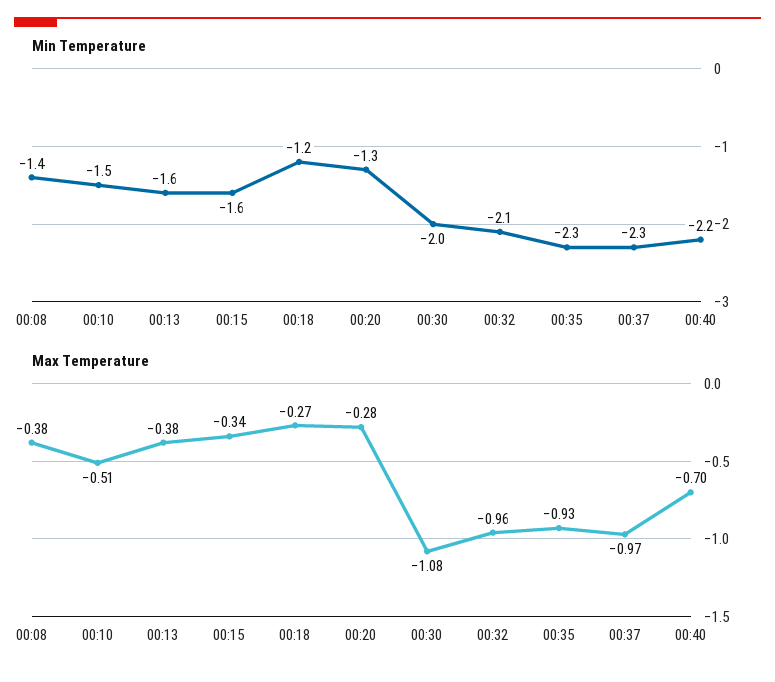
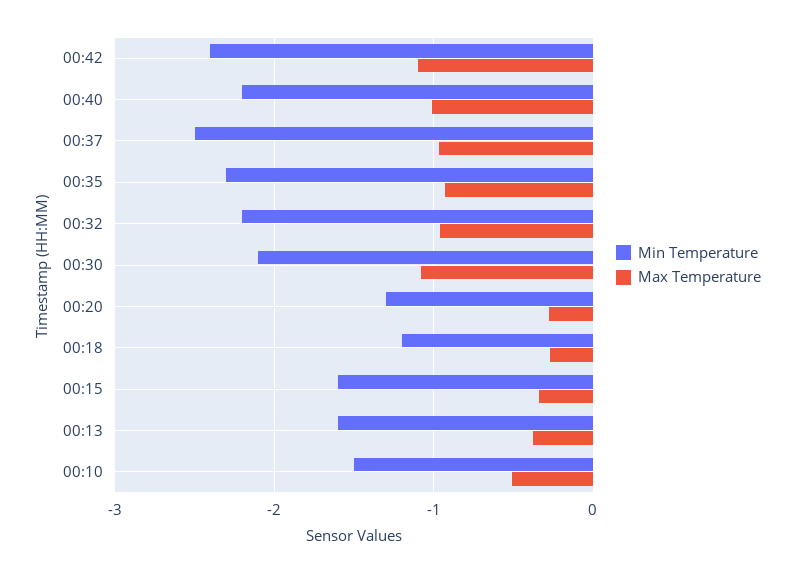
Min Temperature, 00:08: -1.4 -> none
Min Temperature, 00:30: -2 -> -2.1
Min Temperature, 00:32: -2.1 -> -2.2
Min Temperature, 00:37: -2.3 -> -2.5
Max Temperature, 00:08: -0.38 -> none
Max Temperature, 00:40: -0.7 -> -1
Min Temperature, 00:42: none -> -2.4
Max Temperature, 00:42: none -> -1.1

